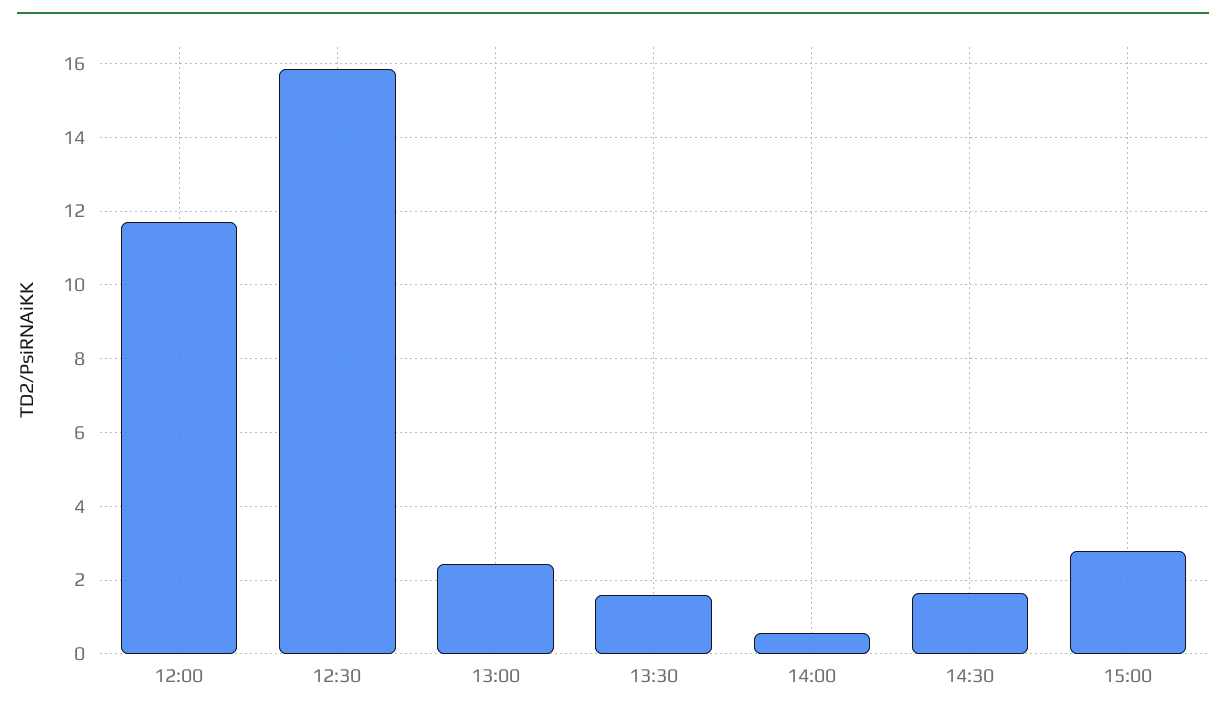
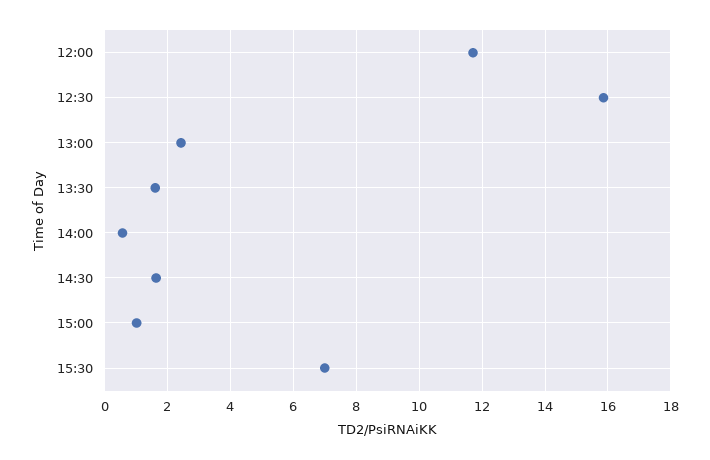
15:00: 2.8 -> 1
15:30: none -> 7

